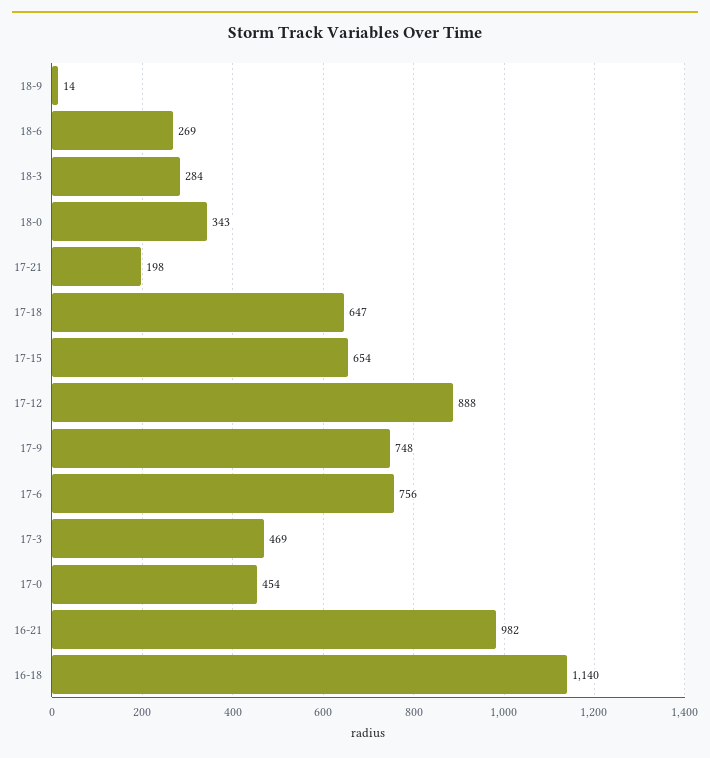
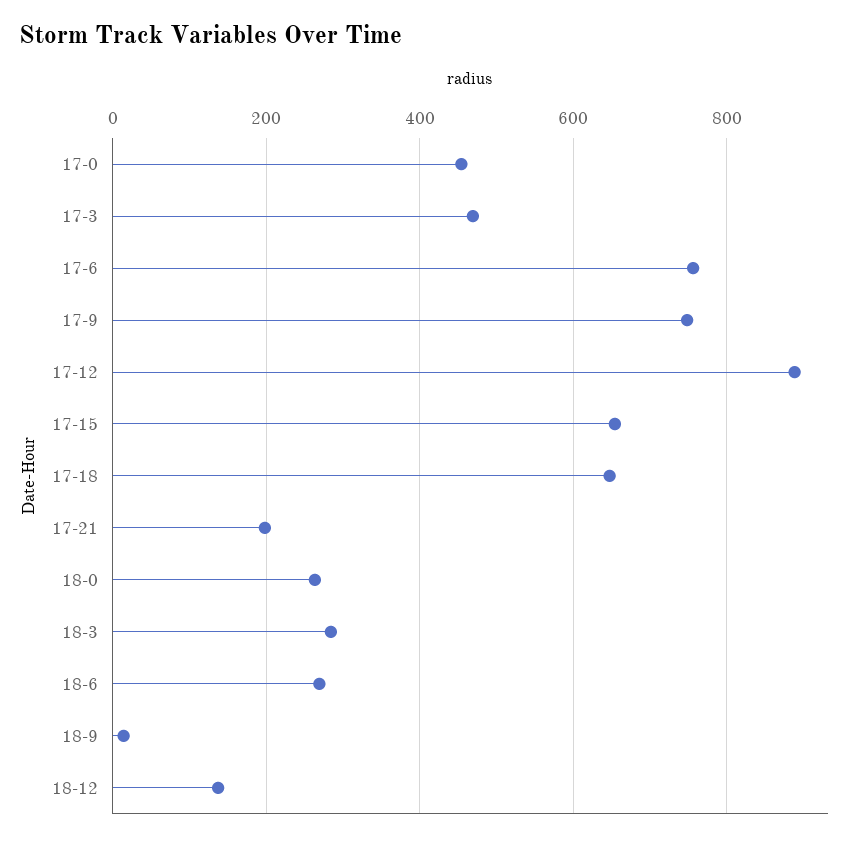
18-0: 343 -> 260
16-21: 982 -> none
16-18: 1140 -> none
18-12: none -> 140

